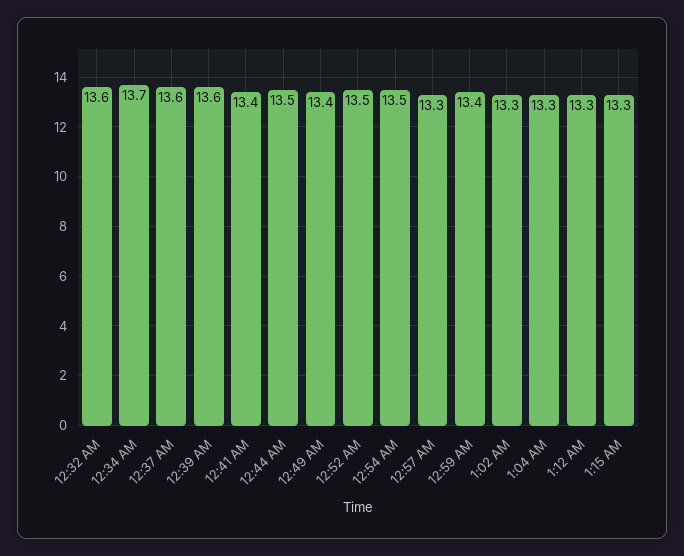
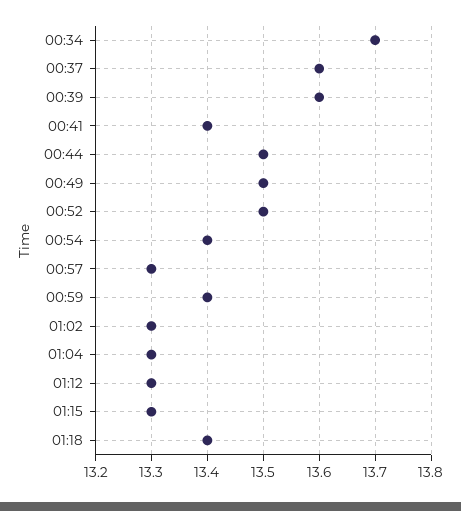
12:32 AM: 13.6 -> none
12:49 AM: 13.4 -> 13.5
12:54 AM: 13.5 -> 13.4
01:18: none -> 13.4

